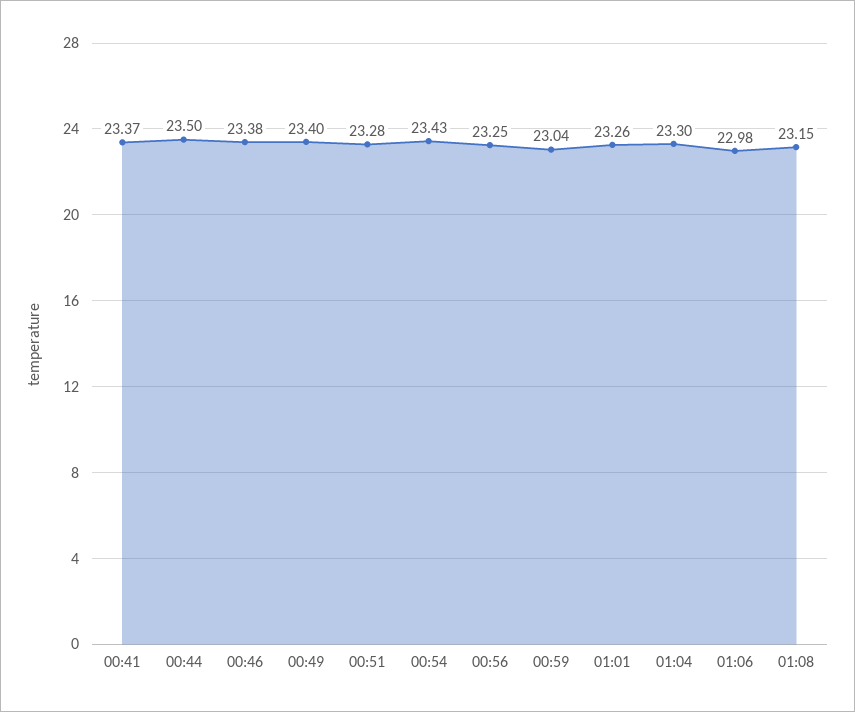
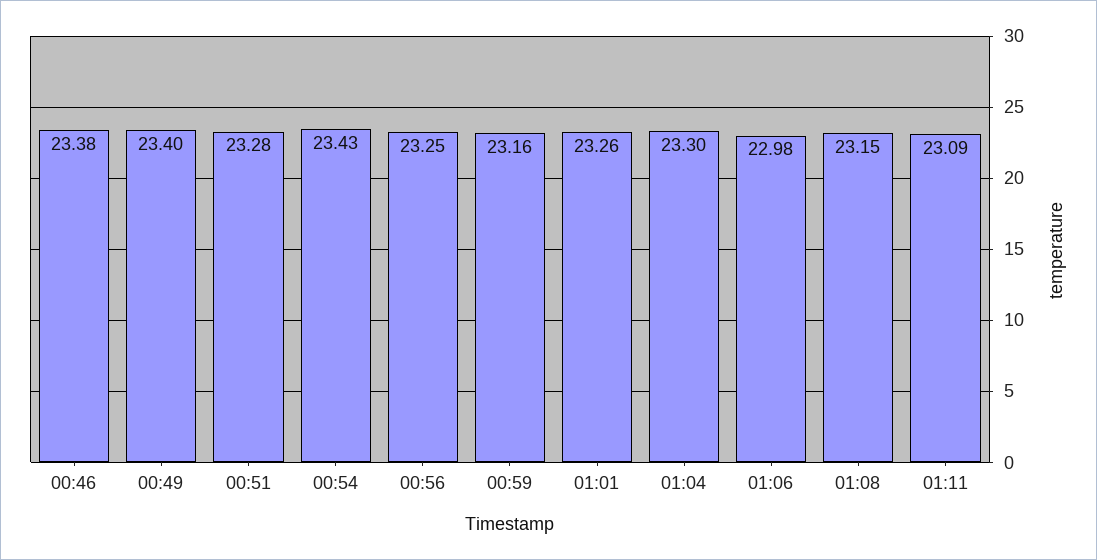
00:41: 23.37 -> none
00:44: 23.5 -> none
00:59: 23.04 -> 23.16
01:11: none -> 23.09

